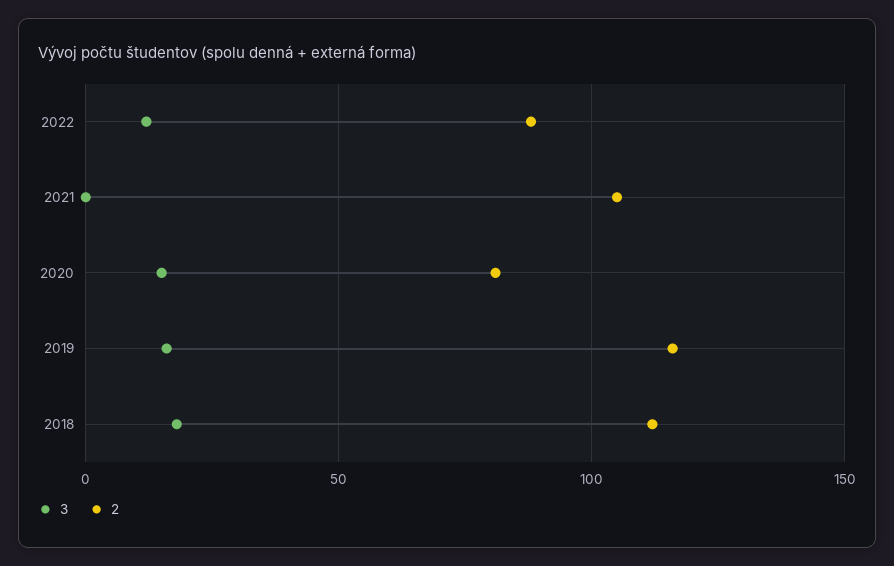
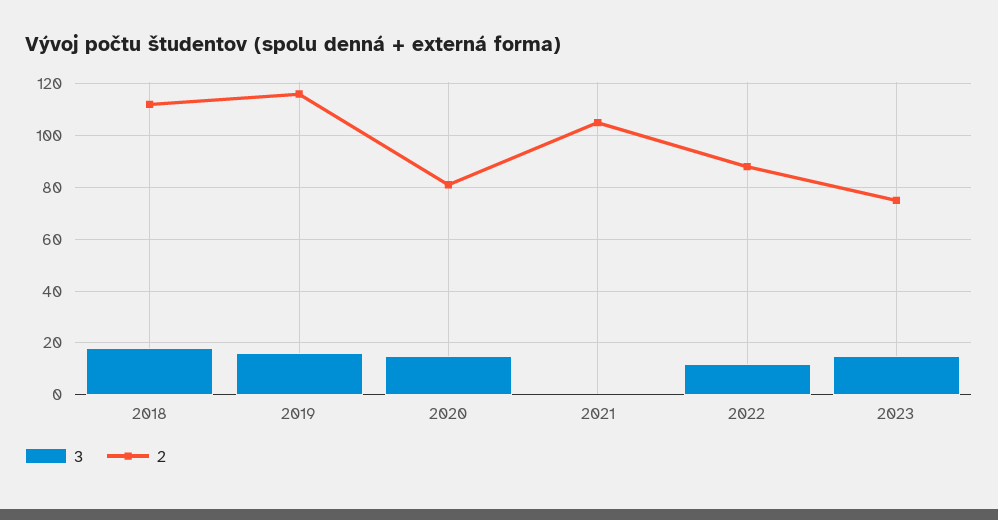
3, 2023: none -> 15
2, 2023: none -> 75

